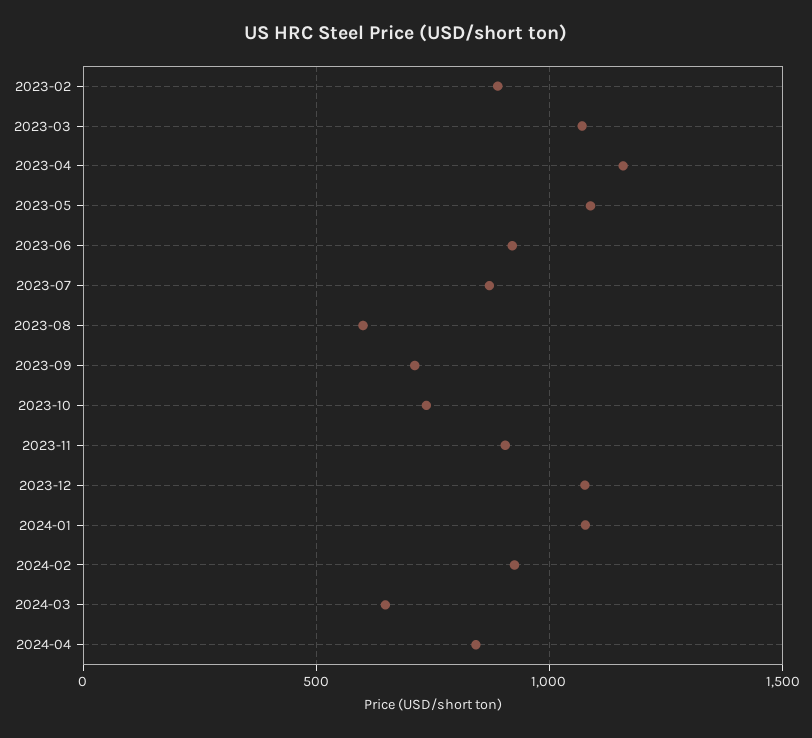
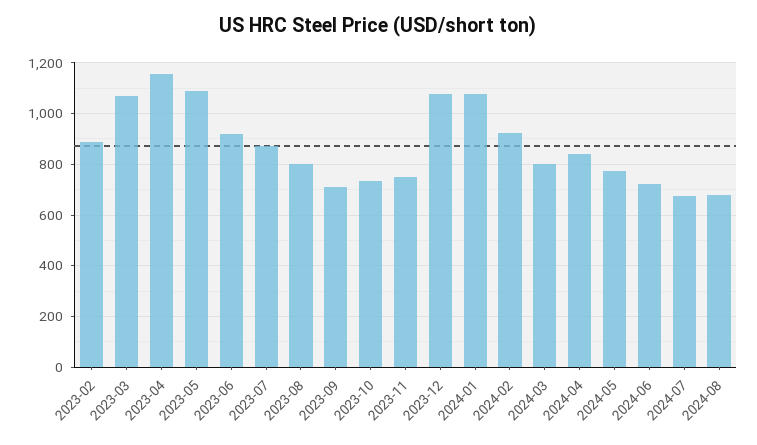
2023-08: 600 -> 800
2023-11: 900 -> 750
2024-03: 650 -> 800
2024-05: none -> 775
2024-06: none -> 725
2024-07: none -> 675
2024-08: none -> 675

